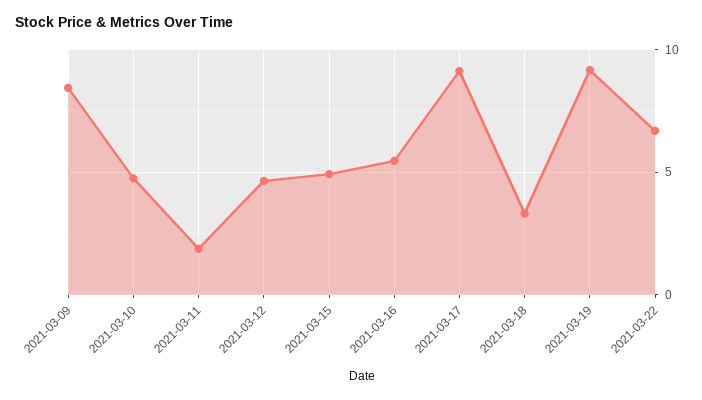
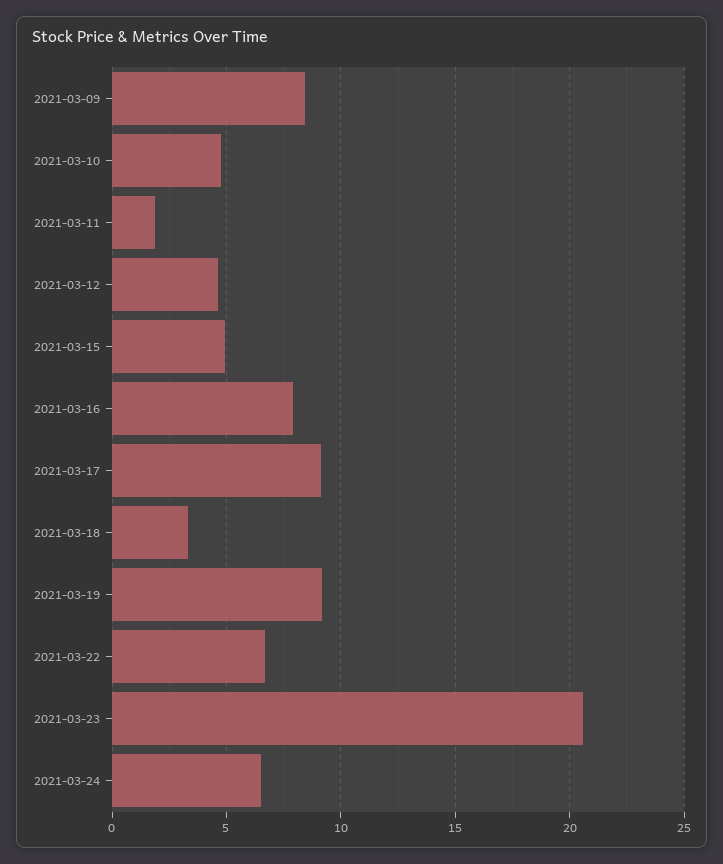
2021-03-16: 5.5 -> 8
2021-03-23: none -> 20.5
2021-03-24: none -> 6.5

